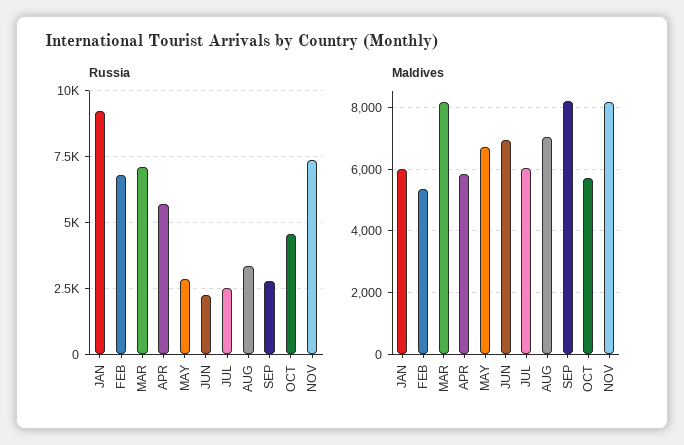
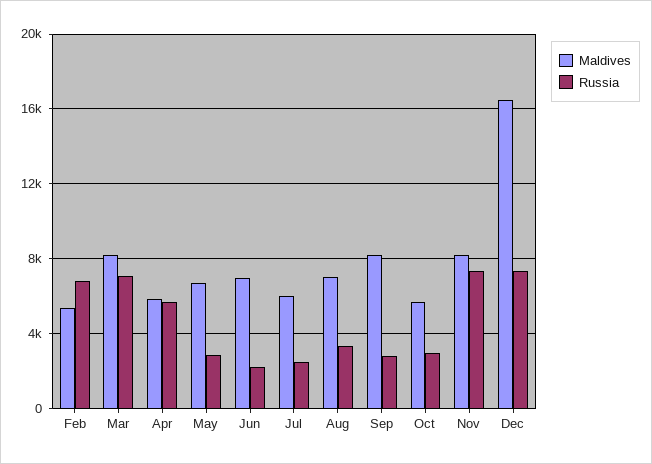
Russia, JAN: 9250 -> none
Russia, OCT: 4500 -> 3000
Maldives, JAN: 6000 -> none
Maldives, Dec: none -> 16500
Russia, Dec: none -> 7500

